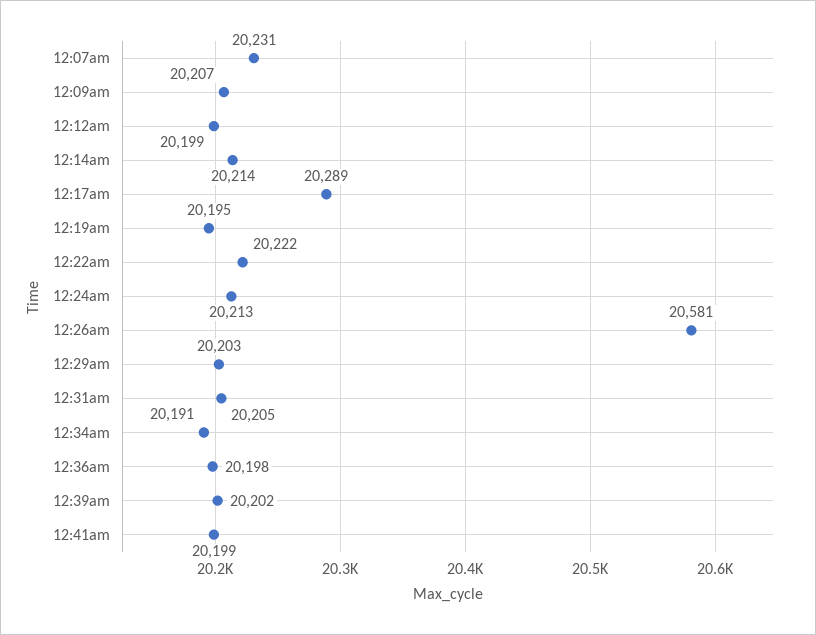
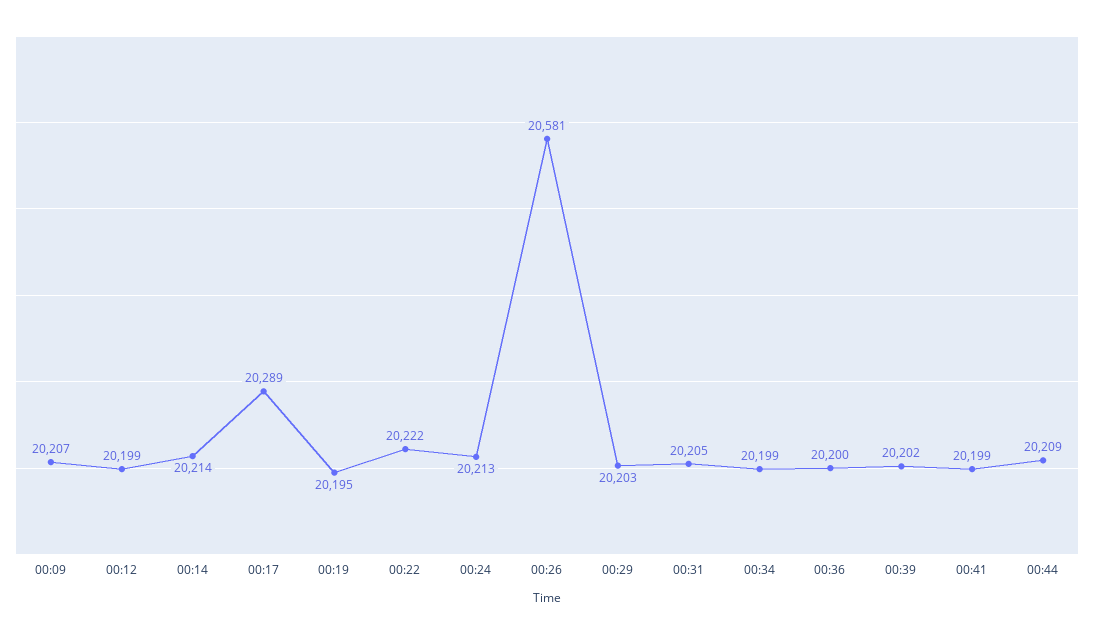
12:07am: 20231 -> none
12:34am: 20191 -> 20199
12:36am: 20198 -> 20200
00:44: none -> 20209

